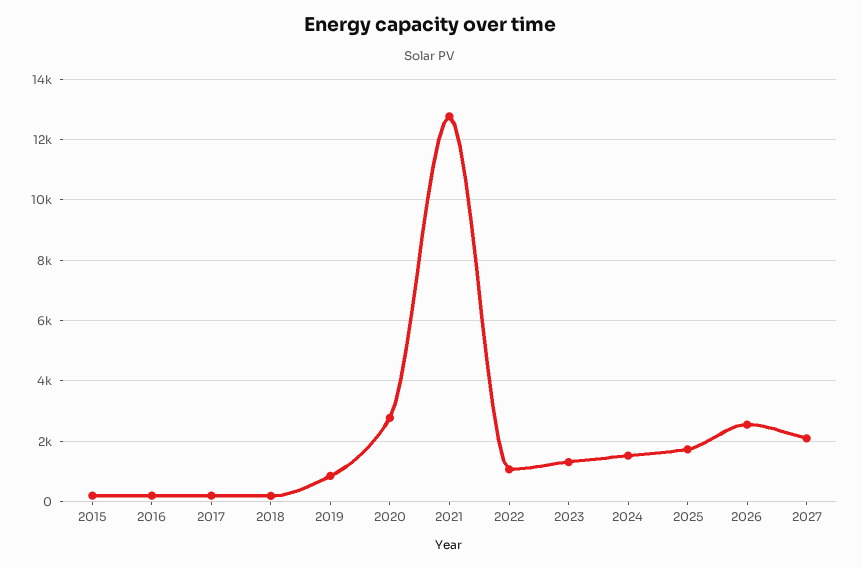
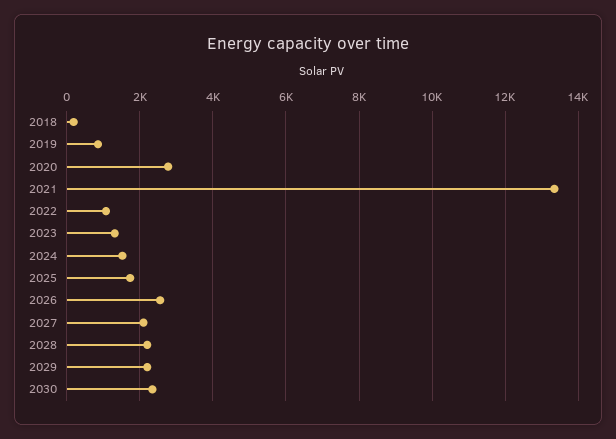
2015: 200 -> none
2016: 200 -> none
2017: 200 -> none
2021: 12800 -> 13400
2028: none -> 2200
2029: none -> 2200
2030: none -> 2400

